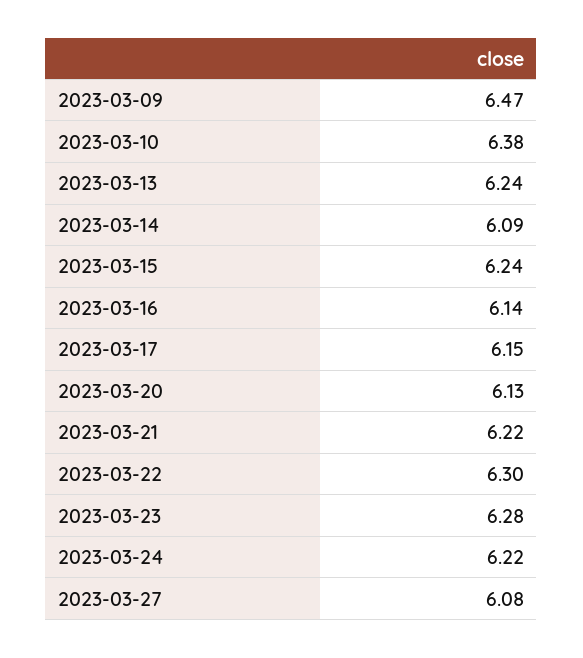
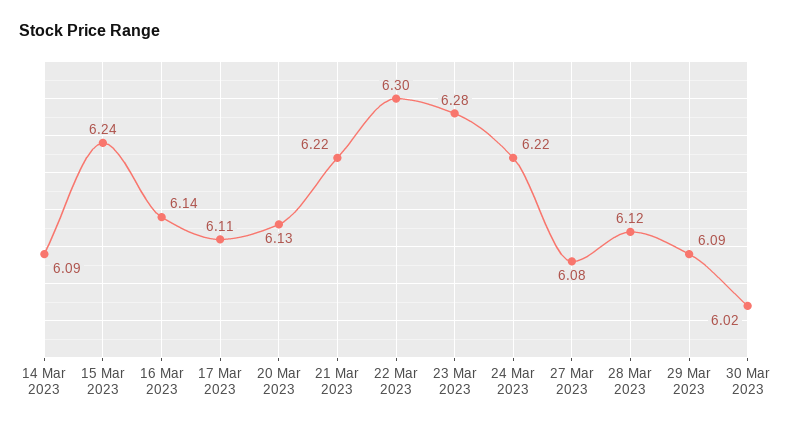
2023-03-09: 6.47 -> none
2023-03-10: 6.38 -> none
2023-03-13: 6.24 -> none
2023-03-17: 6.15 -> 6.11
28 Mar 2023: none -> 6.12
29 Mar 2023: none -> 6.09
30 Mar 2023: none -> 6.02

